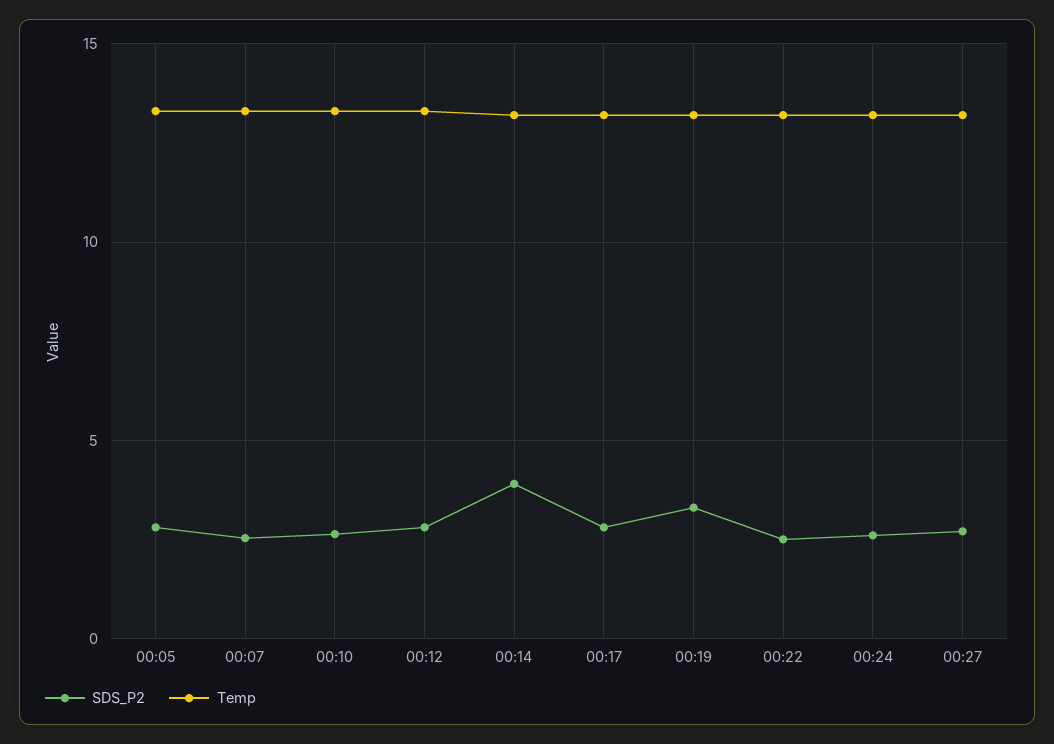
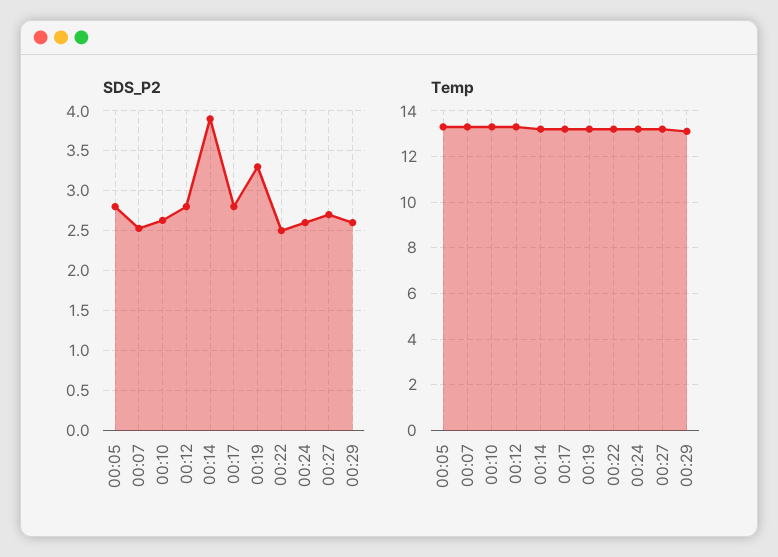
SDS_P2, 00:29: none -> 2.6
Temp, 00:29: none -> 13

